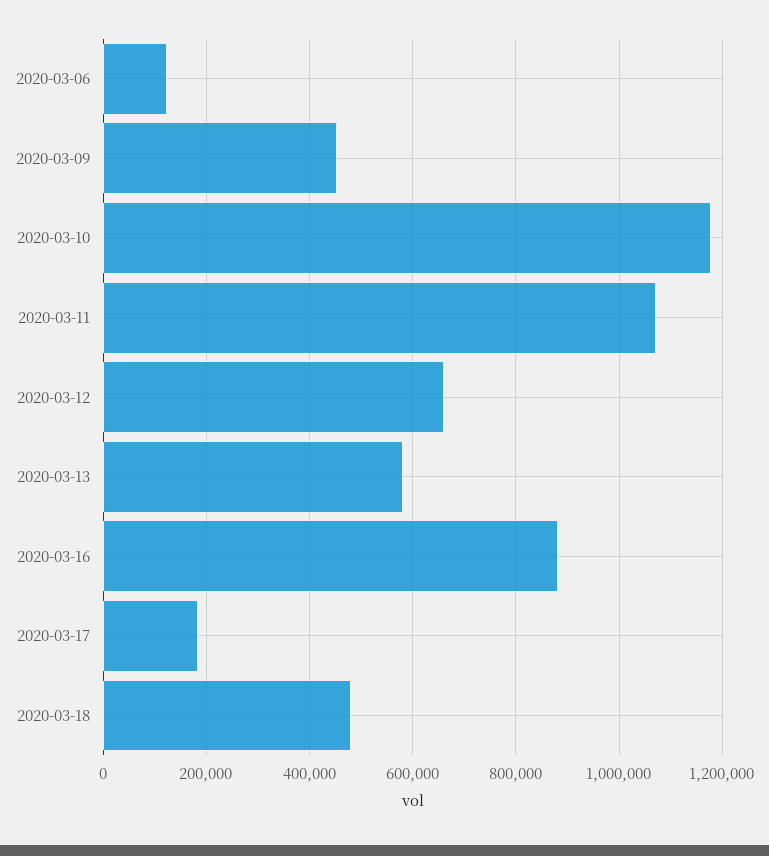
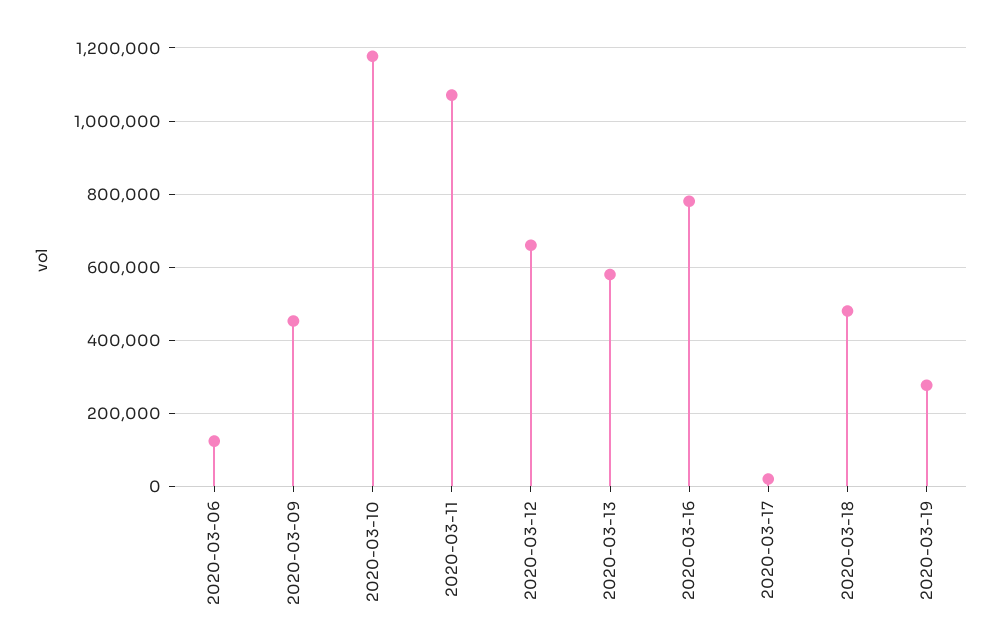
2020-03-16: 880000 -> 780000
2020-03-17: 180000 -> 20000
2020-03-19: none -> 280000

